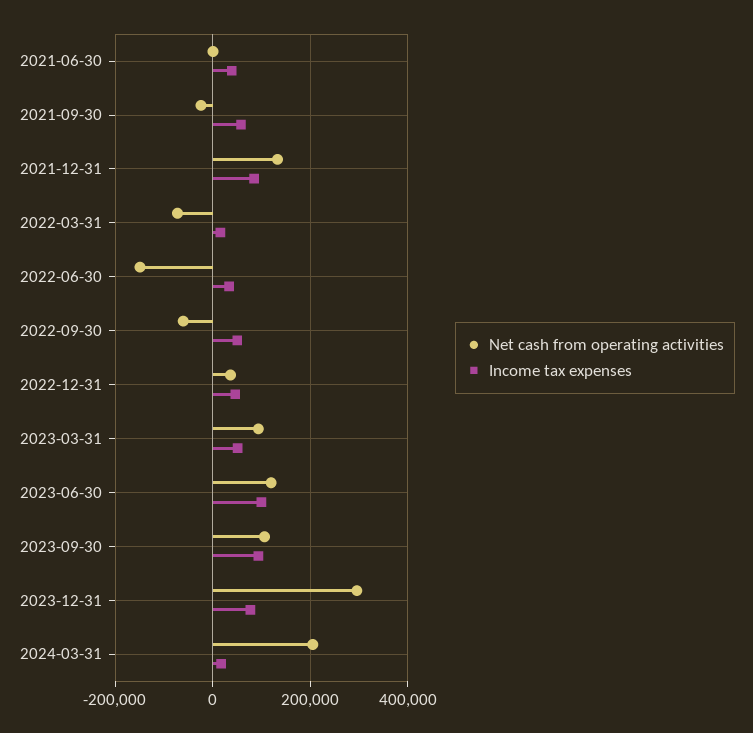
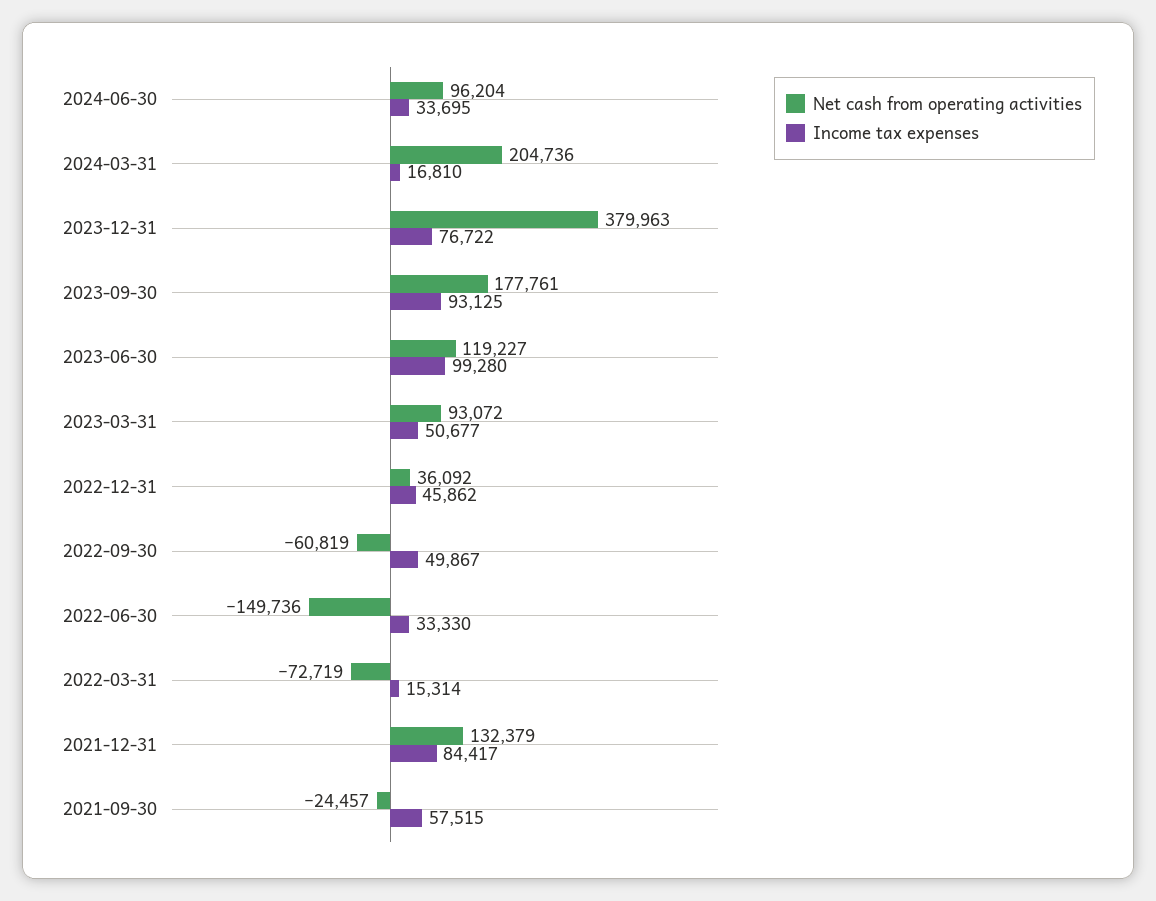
Net cash from operating activities, 2021-06-30: 0 -> none
Income tax expenses, 2021-06-30: 40000 -> none
Net cash from operating activities, 2023-09-30: 100000 -> 177761
Net cash from operating activities, 2023-12-31: 300000 -> 379963
Net cash from operating activities, 2024-06-30: none -> 96204
Income tax expenses, 2024-06-30: none -> 33695

